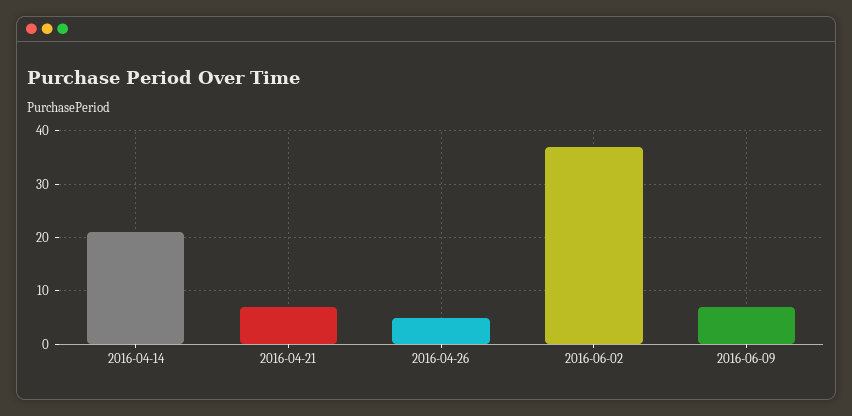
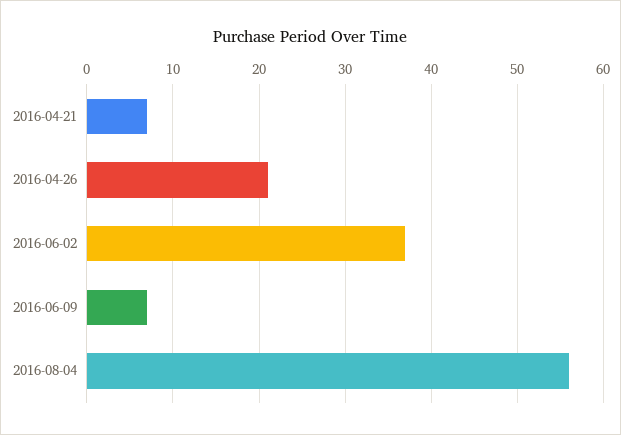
2016-04-14: 20 -> none
2016-04-26: 5 -> 21
2016-08-04: none -> 56

